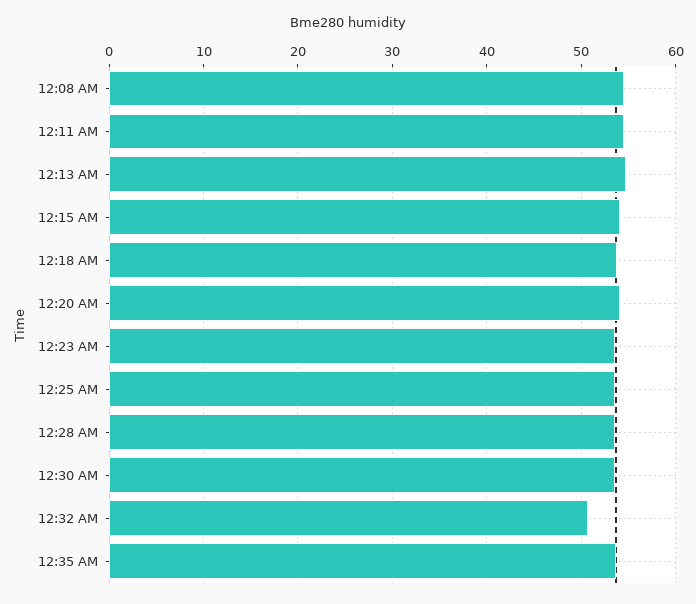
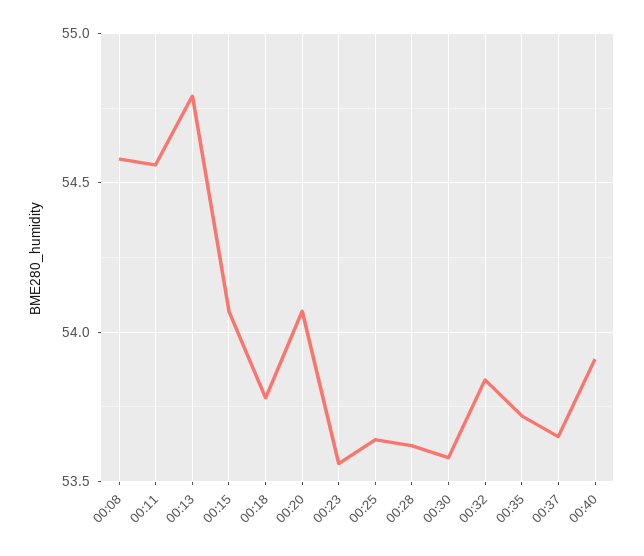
12:32 AM: 51 -> 53.85
00:37: none -> 53.65
00:40: none -> 53.9

